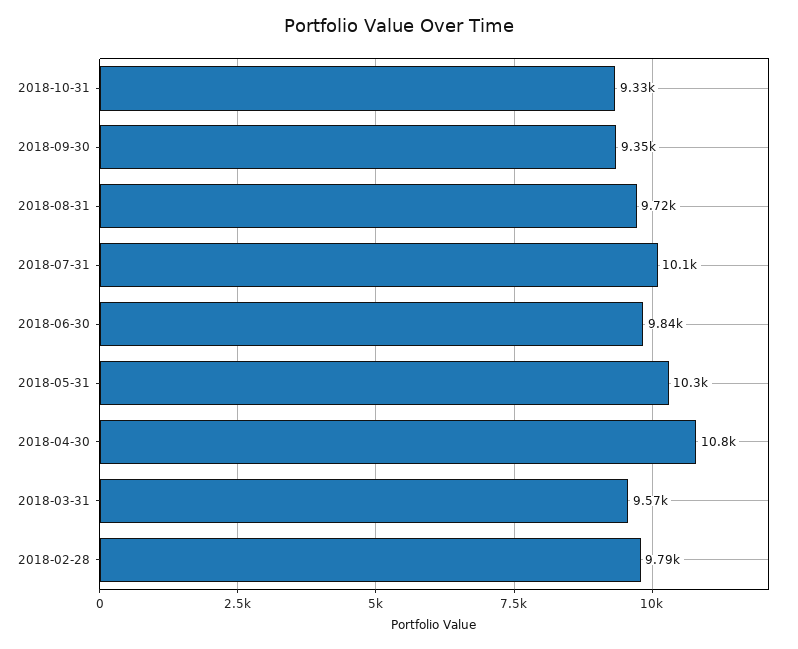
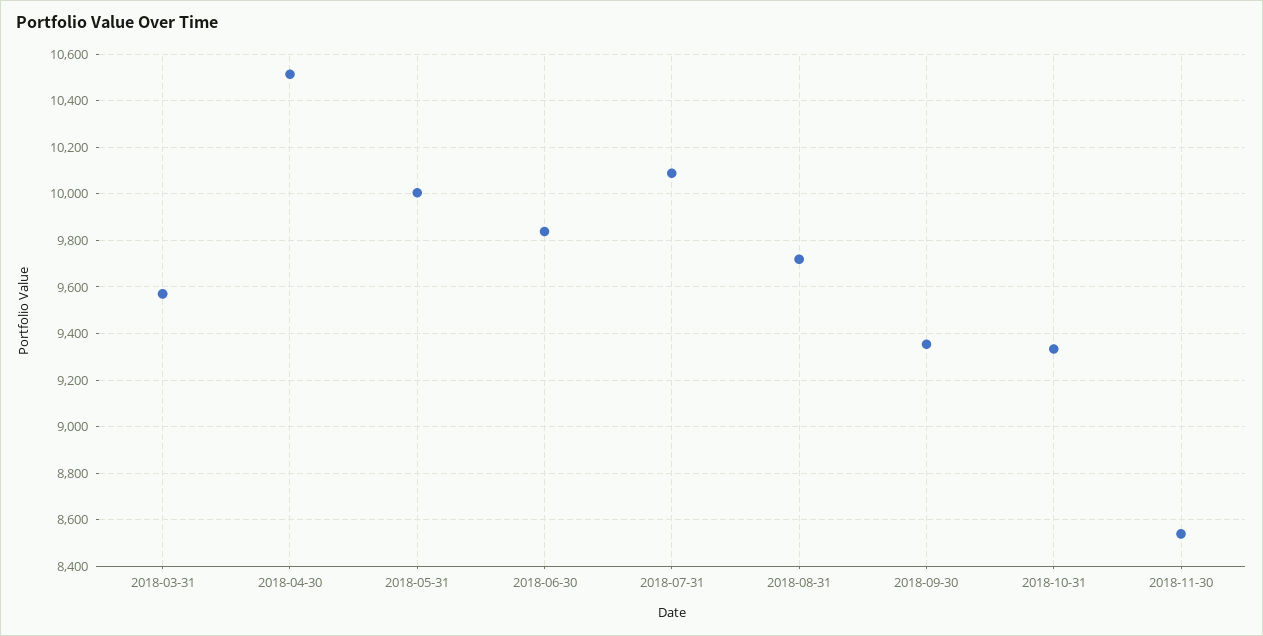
2018-05-31: 10300 -> 10000
2018-04-30: 10800 -> 10500
2018-02-28: 9790 -> none
2018-11-30: none -> 8550

